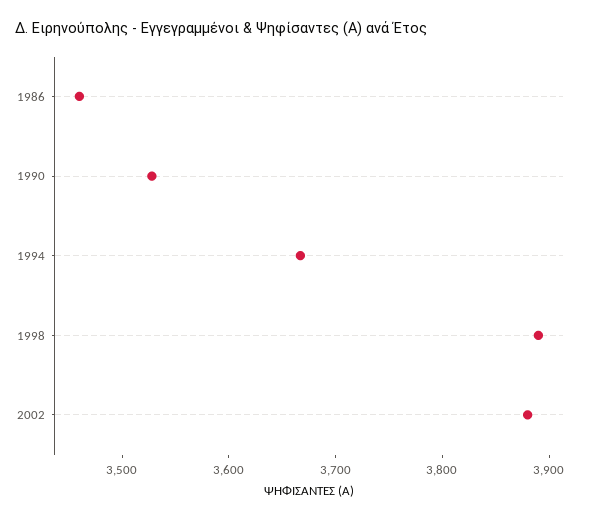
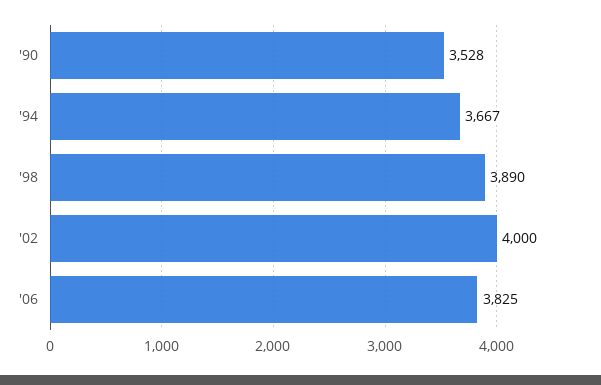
1986: 3460 -> none
2002: 3880 -> 4000
'06: none -> 3825

